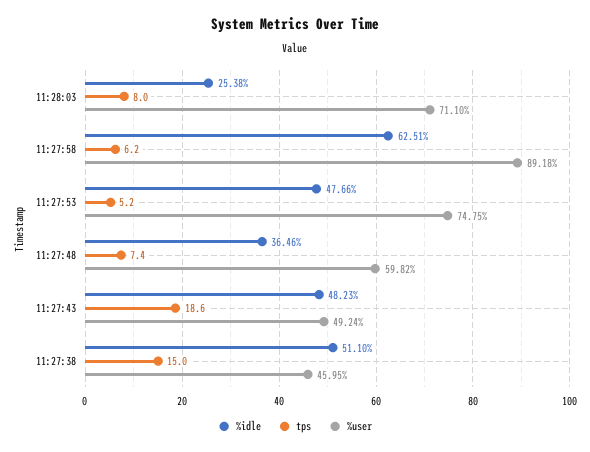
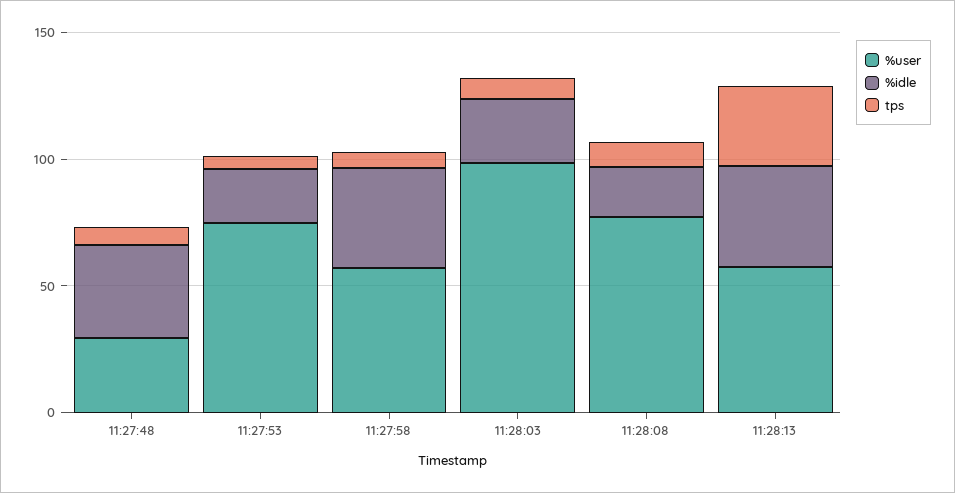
%user, 11:28:03: 71.1 -> 100
%idle, 11:27:58: 62.51 -> 40
%user, 11:27:58: 89.18 -> 60
%idle, 11:27:53: 47.66 -> 20
%user, 11:27:48: 59.82 -> 30
%idle, 11:27:43: 48.23 -> none
tps, 11:27:43: 18.6 -> none
%user, 11:27:43: 49.24 -> none
%idle, 11:27:38: 51.1 -> none
tps, 11:27:38: 15 -> none
%user, 11:27:38: 45.95 -> none
%user, 11:28:08: none -> 80
%idle, 11:28:08: none -> 20
tps, 11:28:08: none -> 10
%user, 11:28:13: none -> 60
%idle, 11:28:13: none -> 40
tps, 11:28:13: none -> 30

